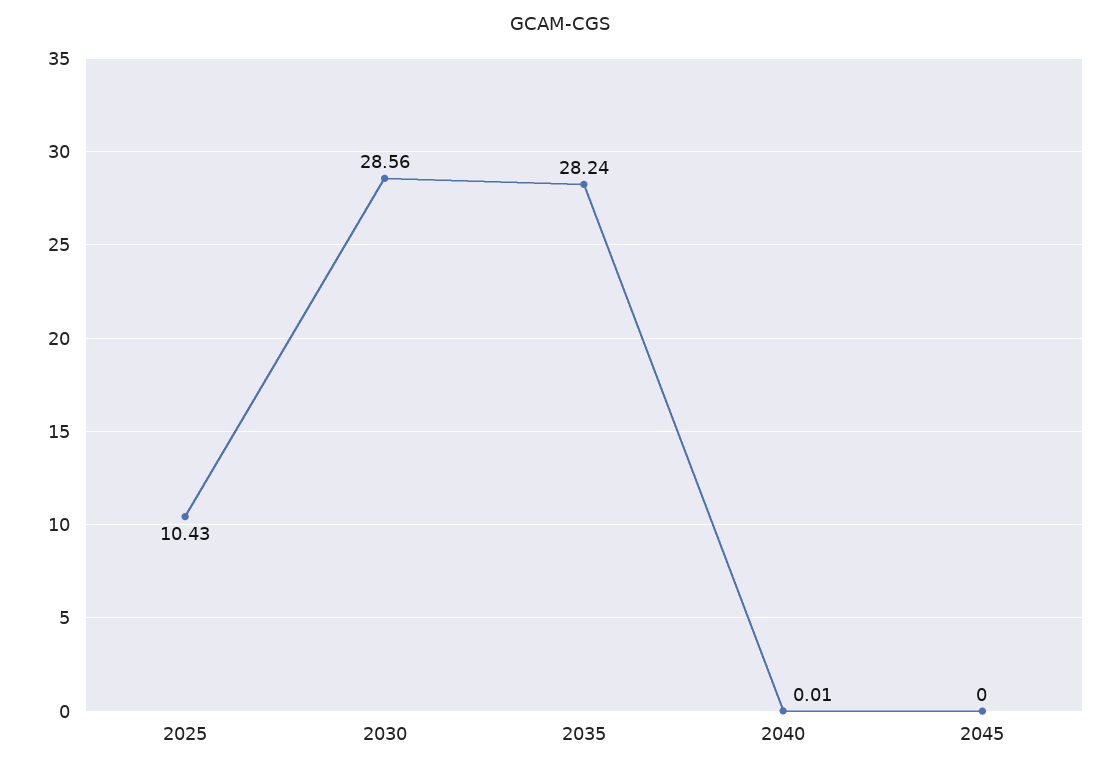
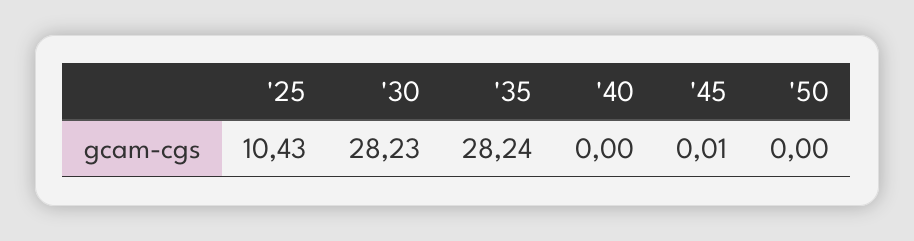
2030: 28.56 -> 28.23
2040: 0.01 -> 0
2045: 0 -> 0.01
'50: none -> 0

